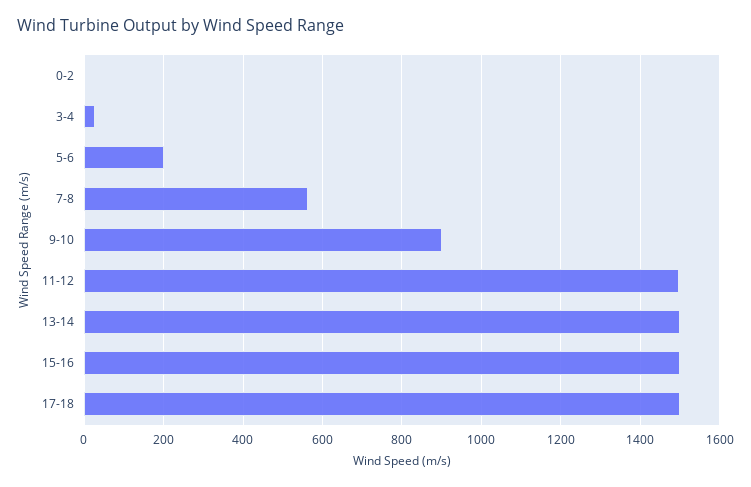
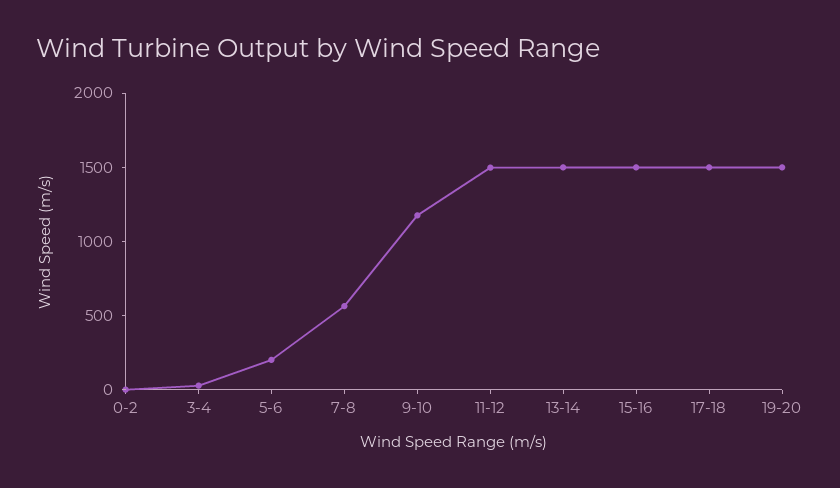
9-10: 900 -> 1200
19-20: none -> 1500

